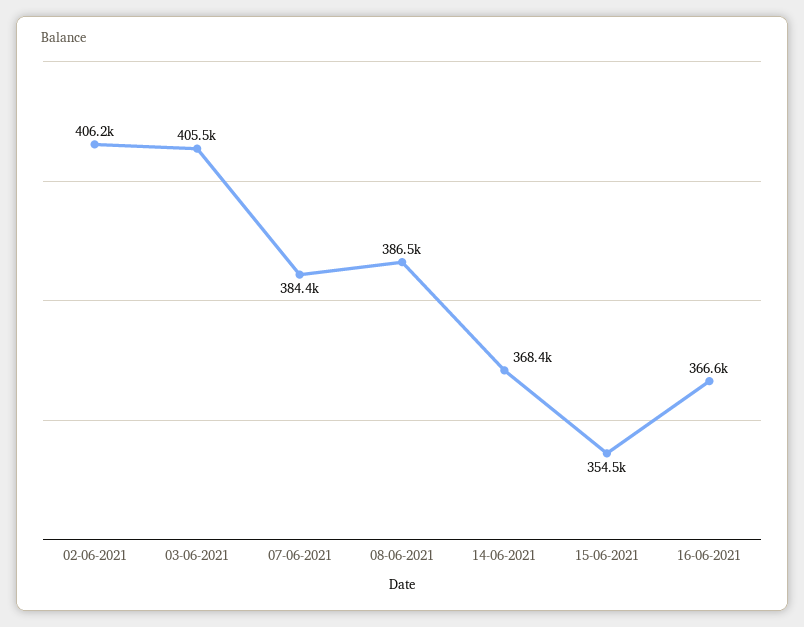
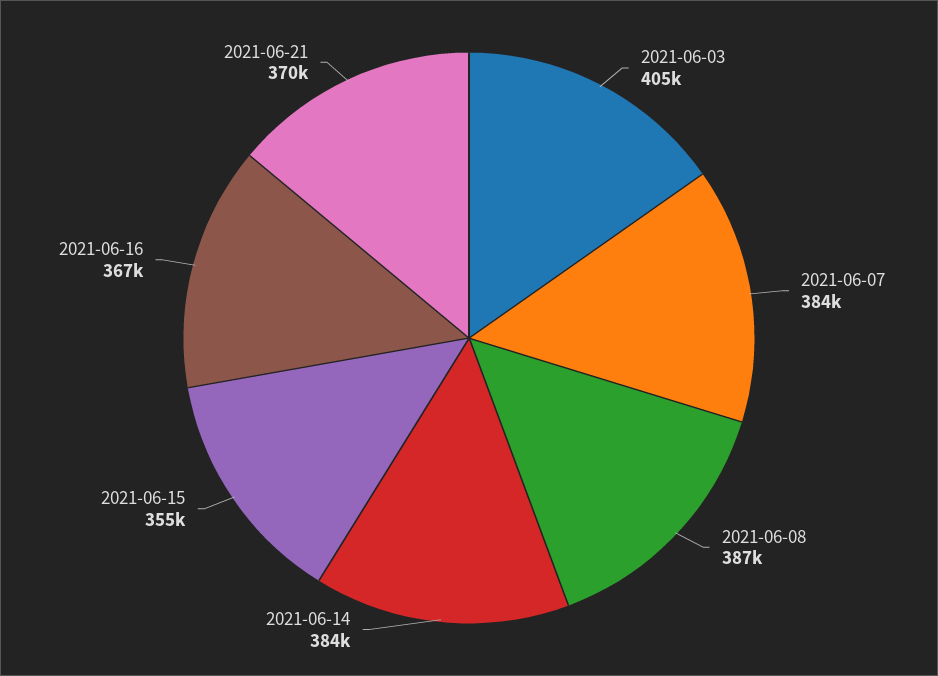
02-06-2021: 406200 -> none
14-06-2021: 368400 -> 384000
2021-06-21: none -> 370000

